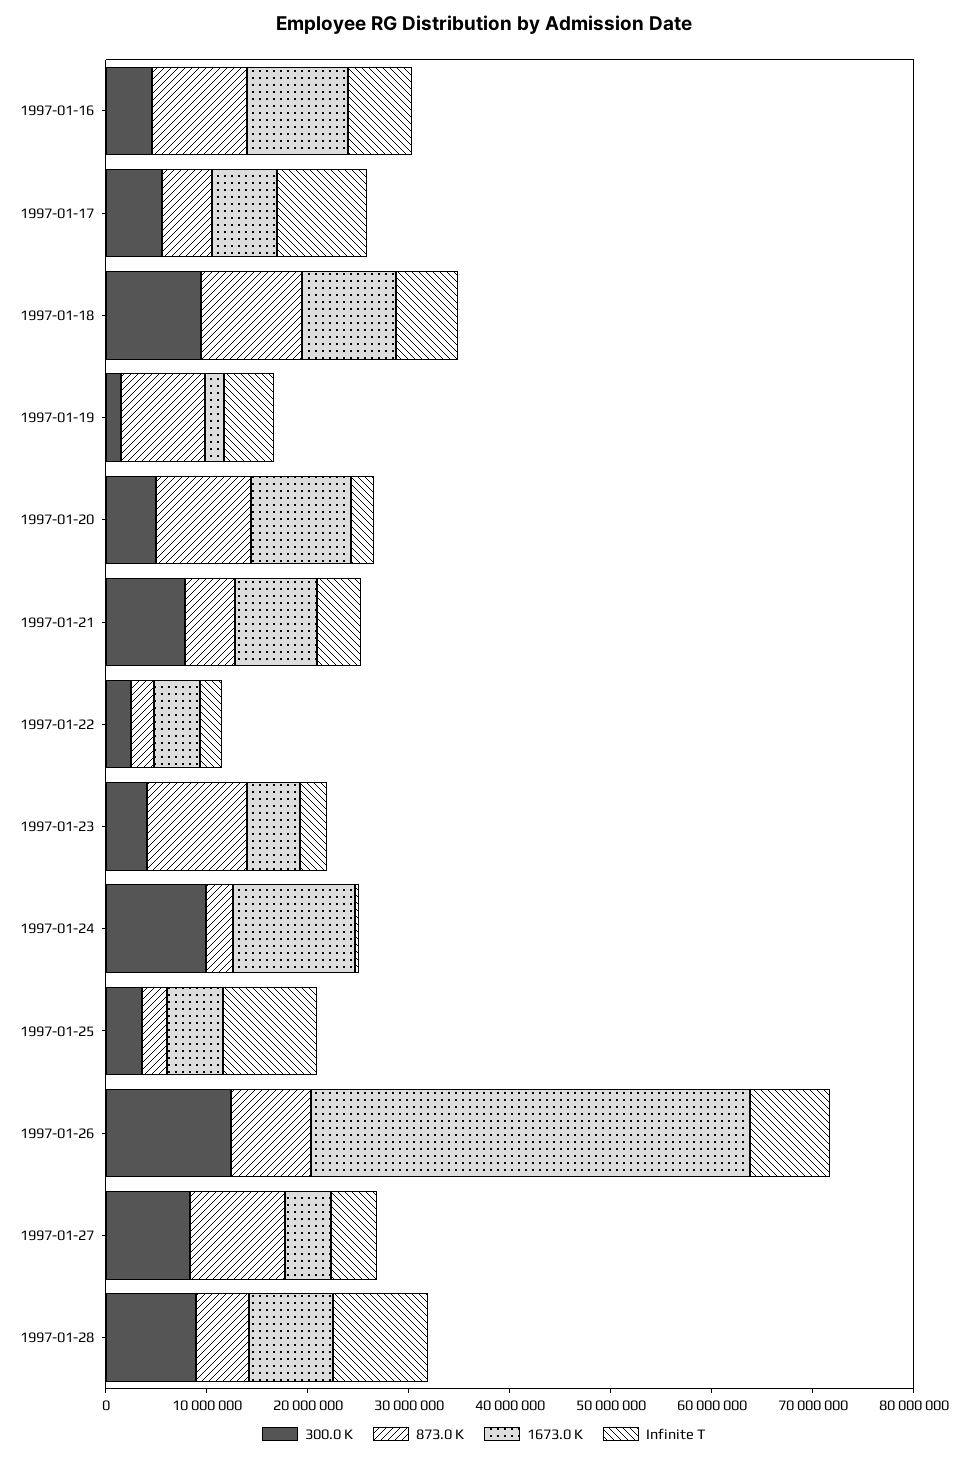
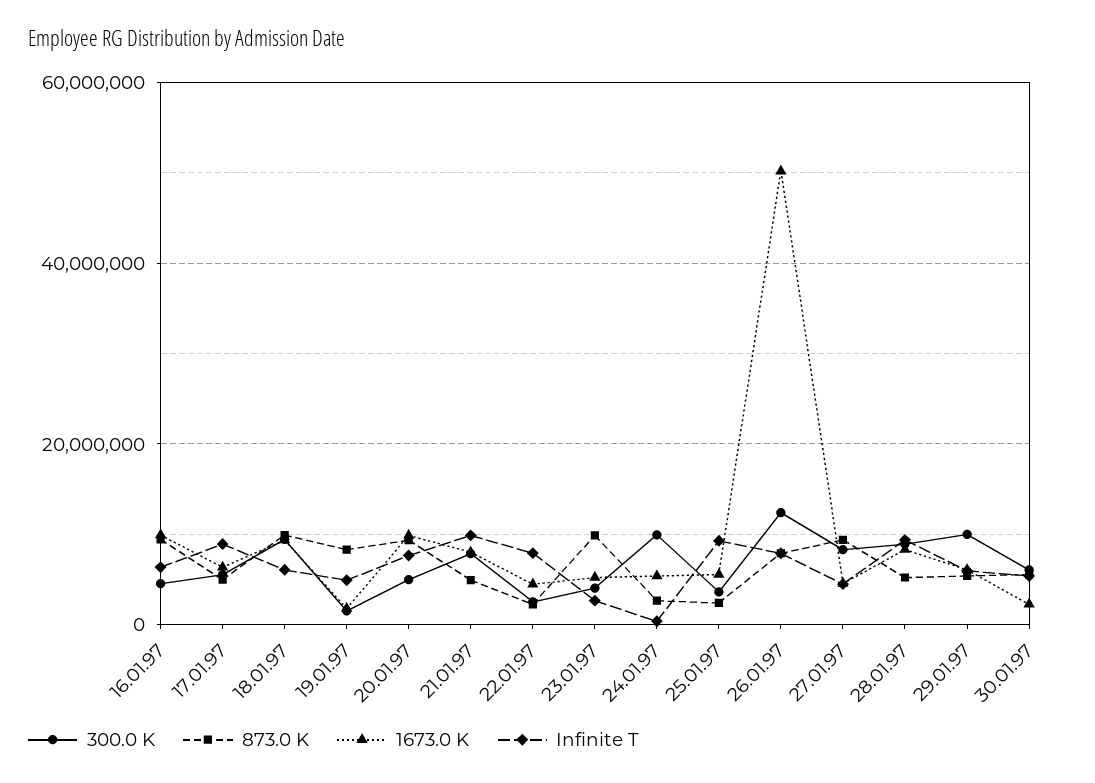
Infinite T, 1997-01-20: 2000000 -> 8000000
Infinite T, 1997-01-21: 4000000 -> 10000000
Infinite T, 1997-01-22: 2000000 -> 8000000
1673.0 K, 1997-01-24: 12000000 -> 6000000
1673.0 K, 1997-01-26: 44000000 -> 50000000
300.0 K, 29.01.97: none -> 10000000
873.0 K, 29.01.97: none -> 6000000
1673.0 K, 29.01.97: none -> 6000000
Infinite T, 29.01.97: none -> 6000000
300.0 K, 30.01.97: none -> 6000000
873.0 K, 30.01.97: none -> 6000000
1673.0 K, 30.01.97: none -> 2000000
Infinite T, 30.01.97: none -> 6000000

